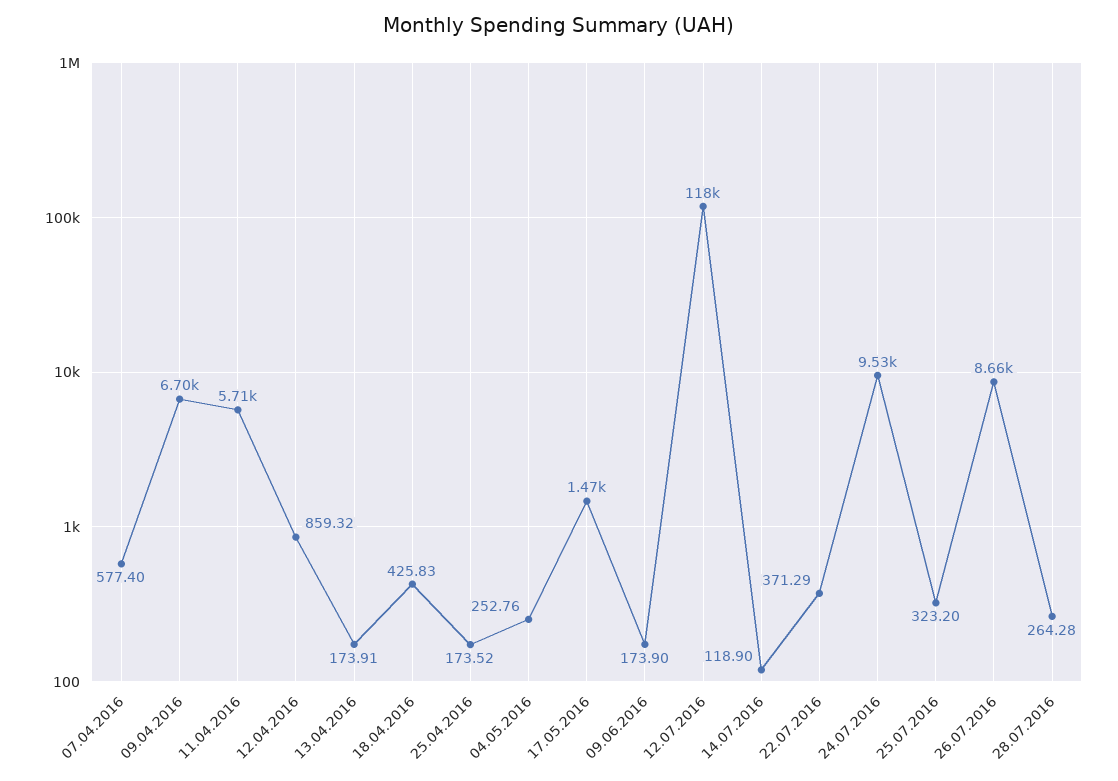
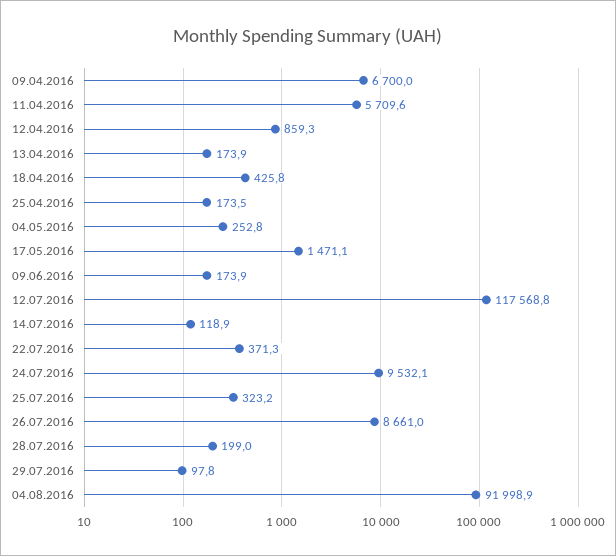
07.04.2016: 577.4 -> none
28.07.2016: 264.28 -> 199
29.07.2016: none -> 97.8
04.08.2016: none -> 91998.9

